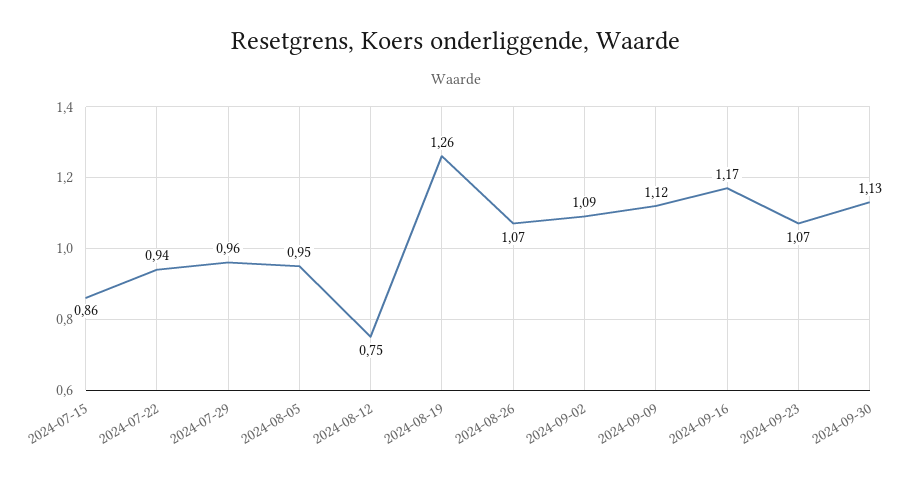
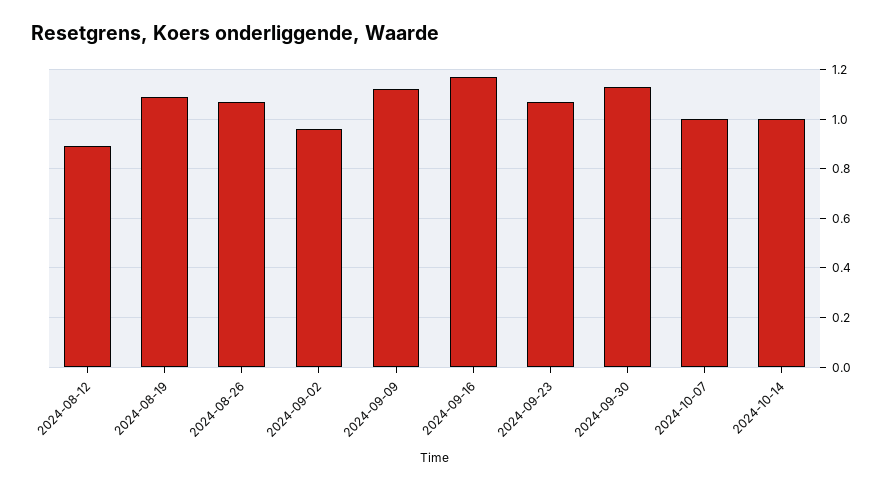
2024-07-15: 0.86 -> none
2024-07-22: 0.94 -> none
2024-07-29: 0.96 -> none
2024-08-05: 0.95 -> none
2024-08-12: 0.75 -> 0.9
2024-08-19: 1.26 -> 1.1
2024-09-02: 1.09 -> 0.95
2024-10-07: none -> 1
2024-10-14: none -> 1

